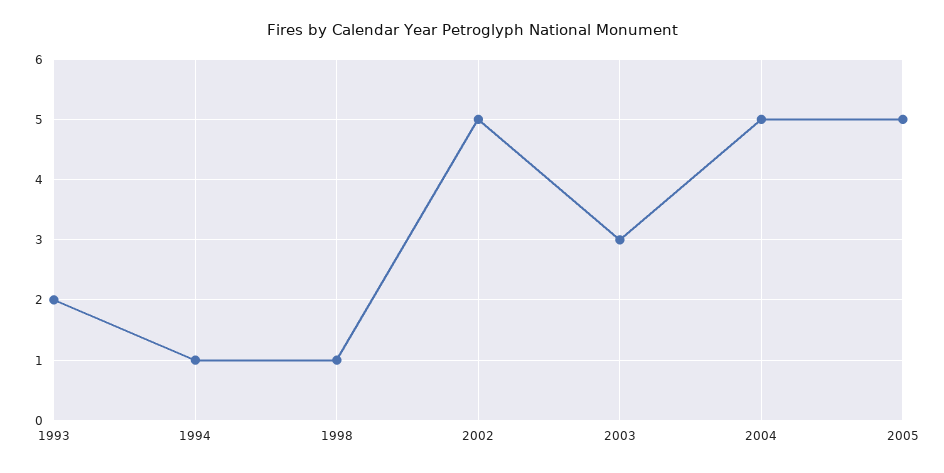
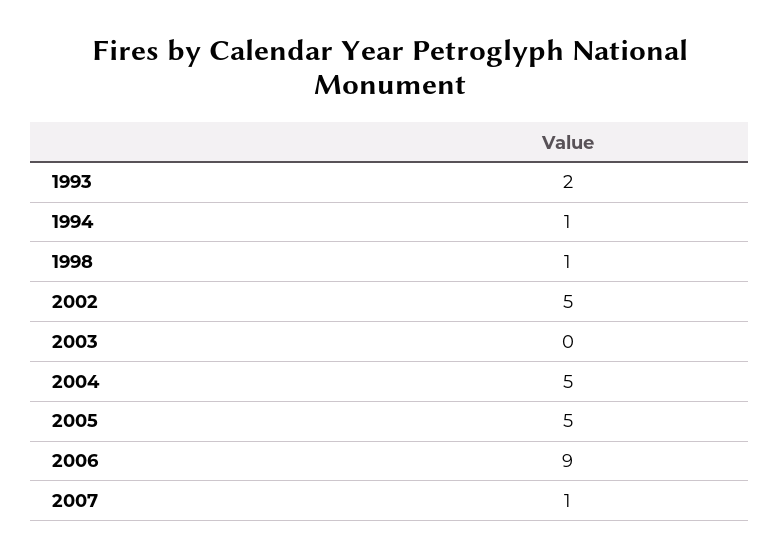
2003: 3 -> 0
2006: none -> 9
2007: none -> 1

